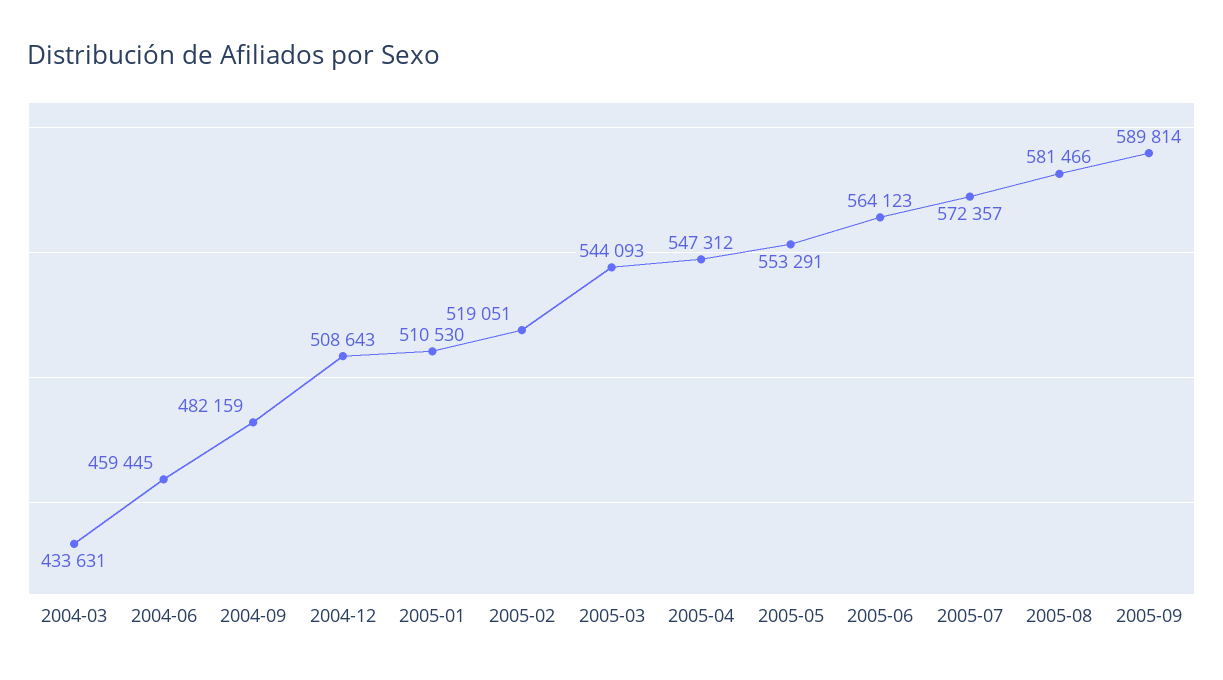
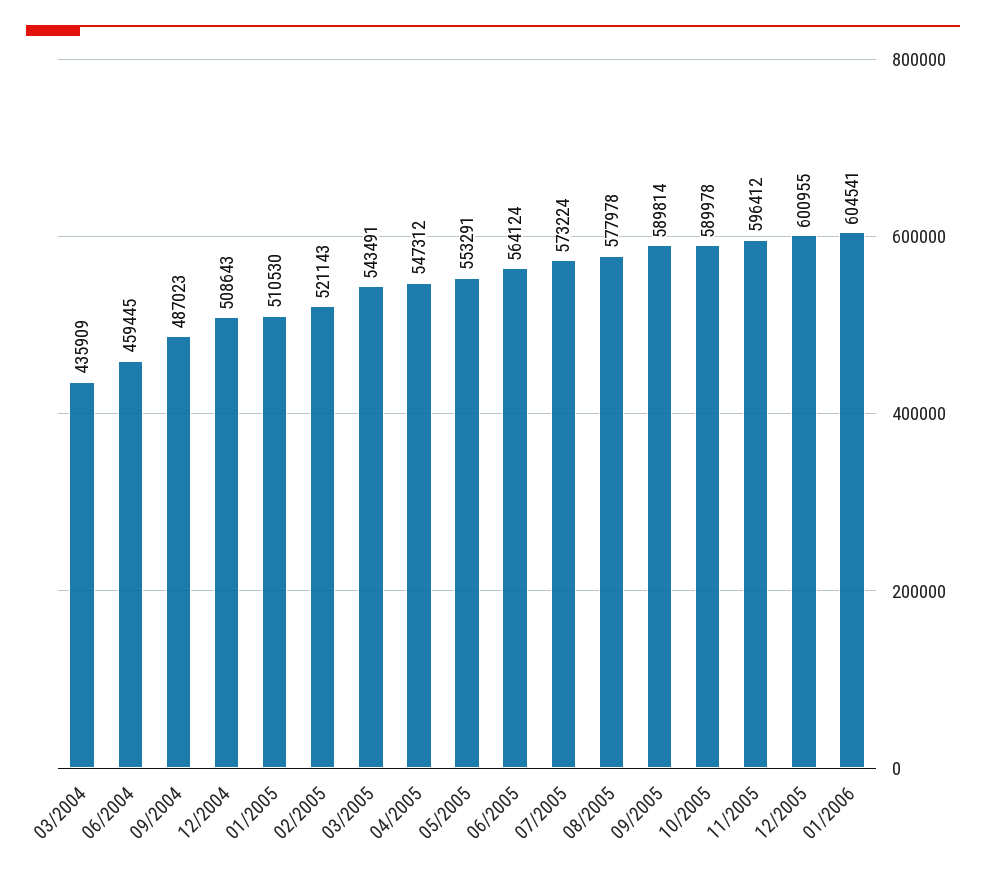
2004-03: 433631 -> 435909
2004-09: 482159 -> 487023
2005-02: 519051 -> 521143
2005-03: 544093 -> 543491
2005-06: 564123 -> 564124
2005-07: 572357 -> 573224
2005-08: 581466 -> 577978
10/2005: none -> 589978
11/2005: none -> 596412
12/2005: none -> 600955
01/2006: none -> 604541

